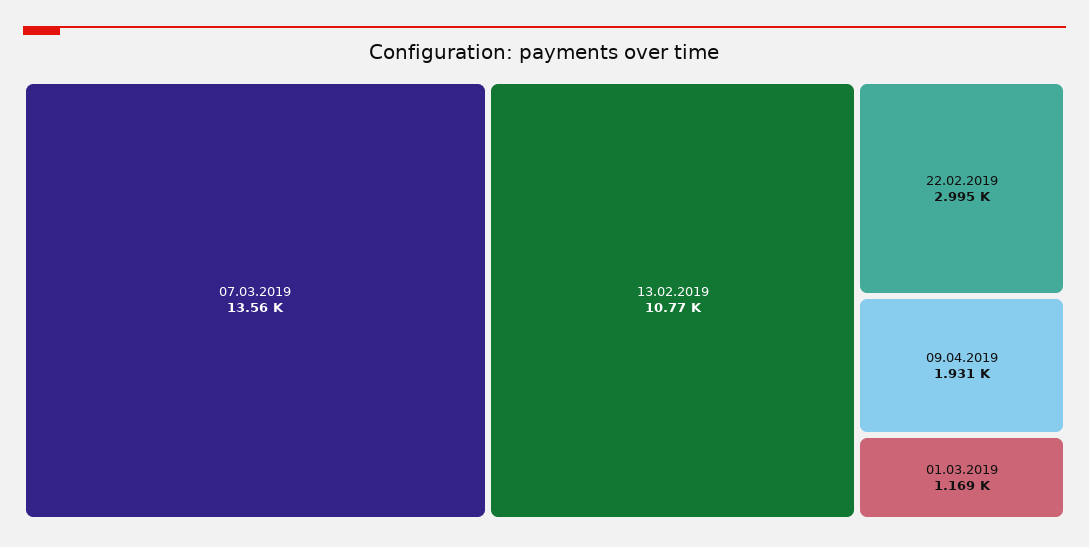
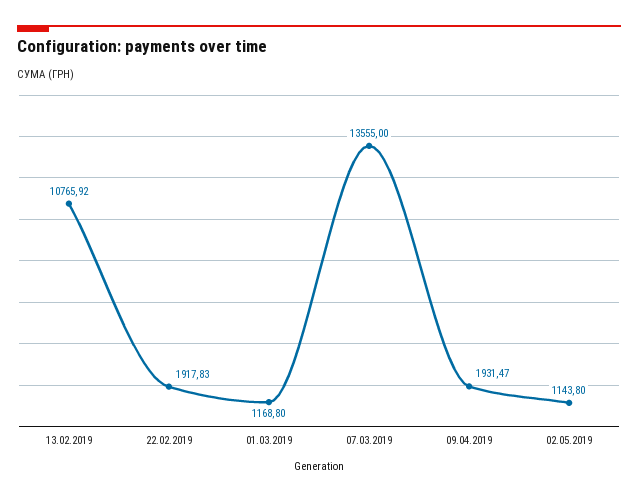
22.02.2019: 2995 -> 1917.83
02.05.2019: none -> 1143.8

